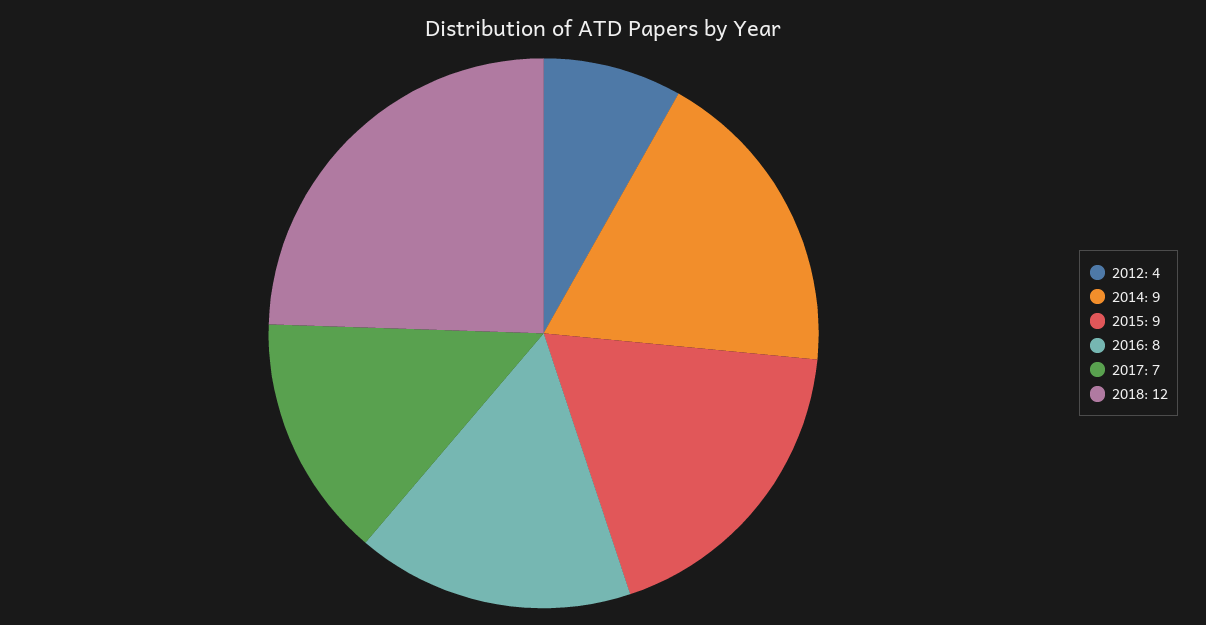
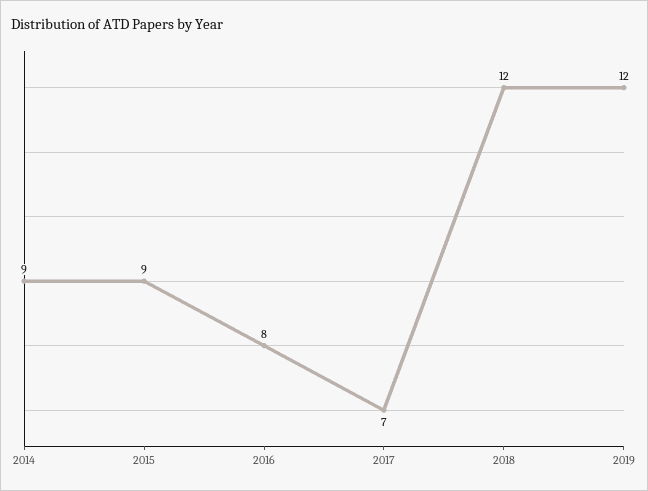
2012: 4 -> none
2019: none -> 12

